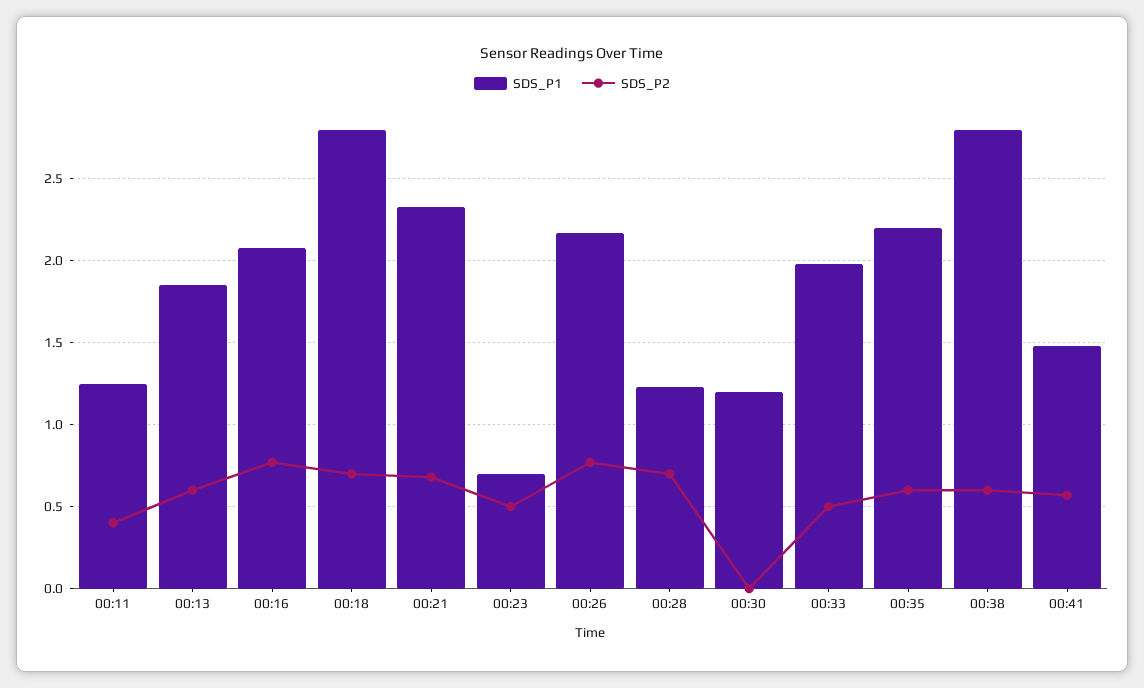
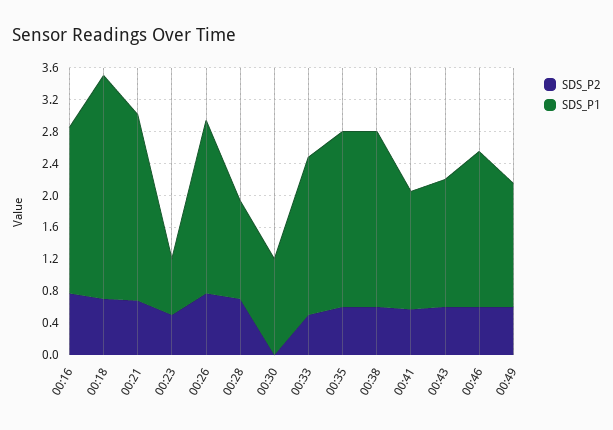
SDS_P1, 00:11: 1.25 -> none
SDS_P2, 00:11: 0.4 -> none
SDS_P1, 00:13: 1.85 -> none
SDS_P2, 00:13: 0.6 -> none
SDS_P1, 00:38: 2.8 -> 2.2
SDS_P2, 00:43: none -> 0.6
SDS_P1, 00:43: none -> 1.6
SDS_P2, 00:46: none -> 0.6
SDS_P1, 00:46: none -> 2
SDS_P2, 00:49: none -> 0.6
SDS_P1, 00:49: none -> 1.6

